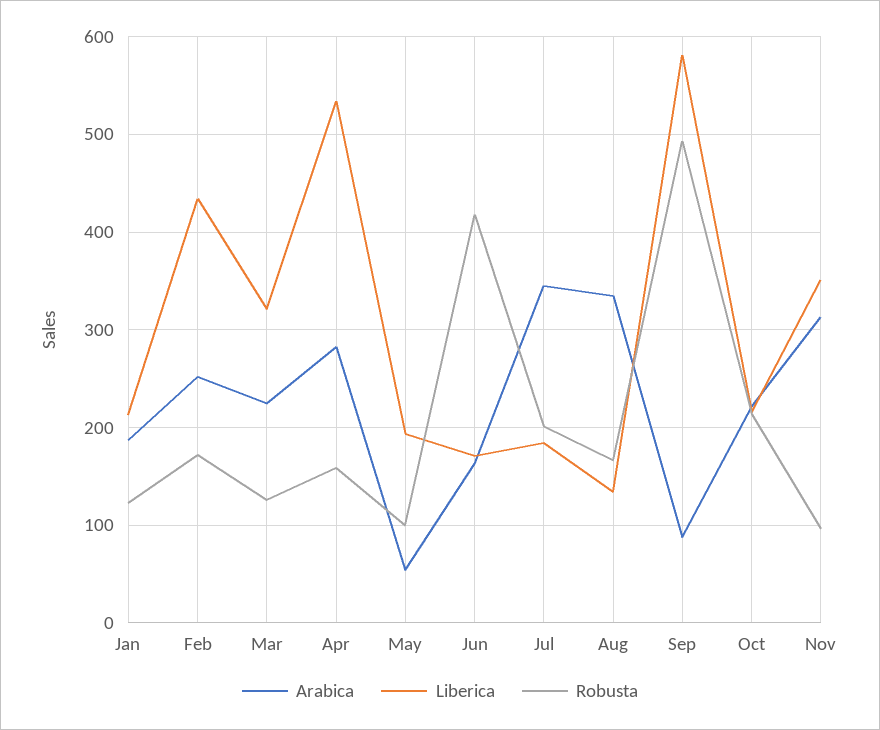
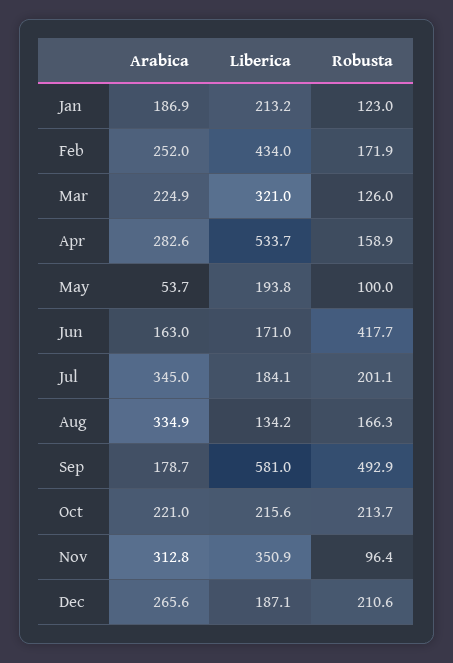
Arabica, Sep: 90 -> 178.7
Arabica, Dec: none -> 265.6
Liberica, Dec: none -> 187.1
Robusta, Dec: none -> 210.6

